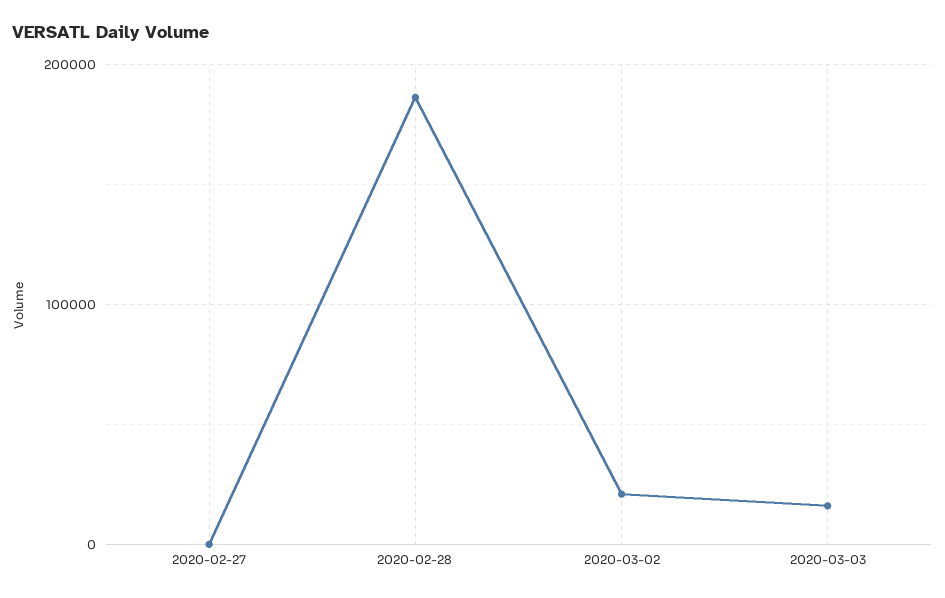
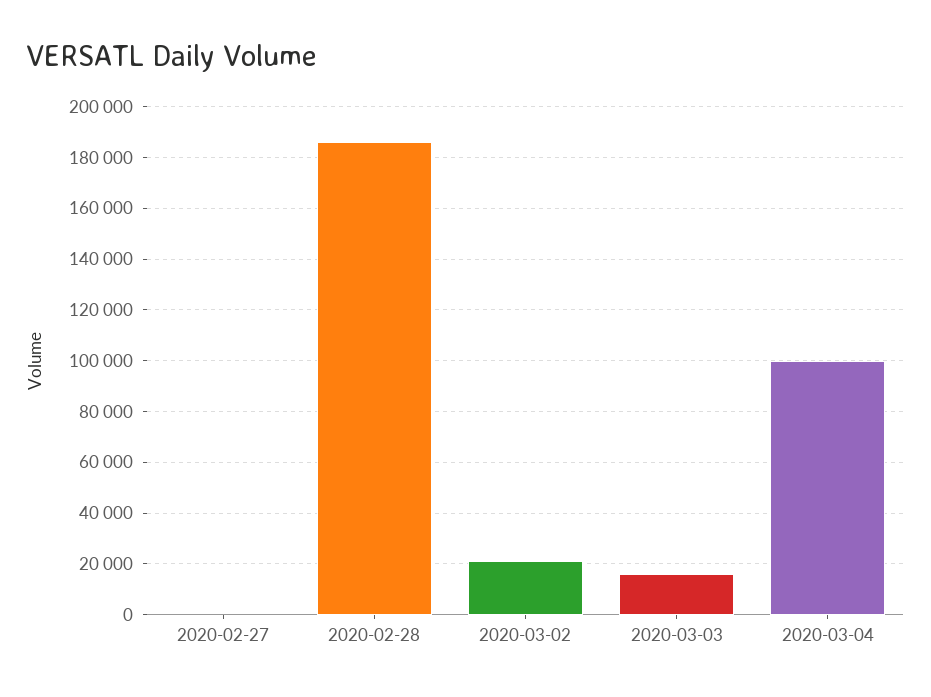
2020-03-04: none -> 100000

